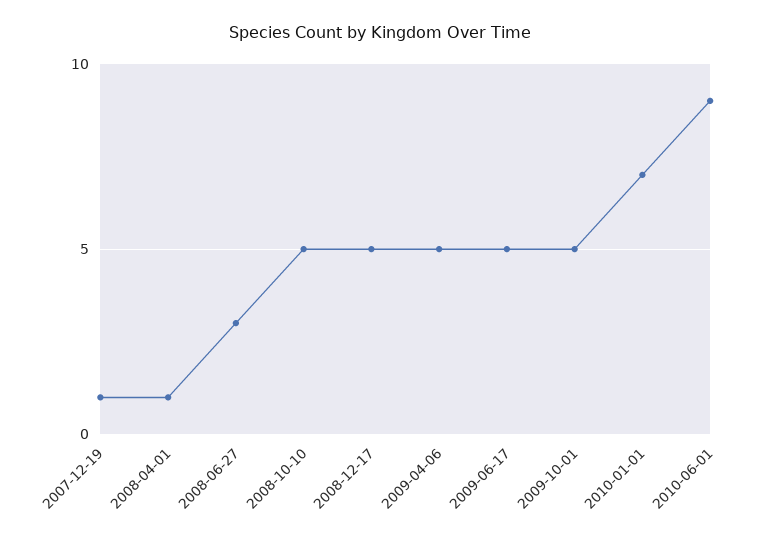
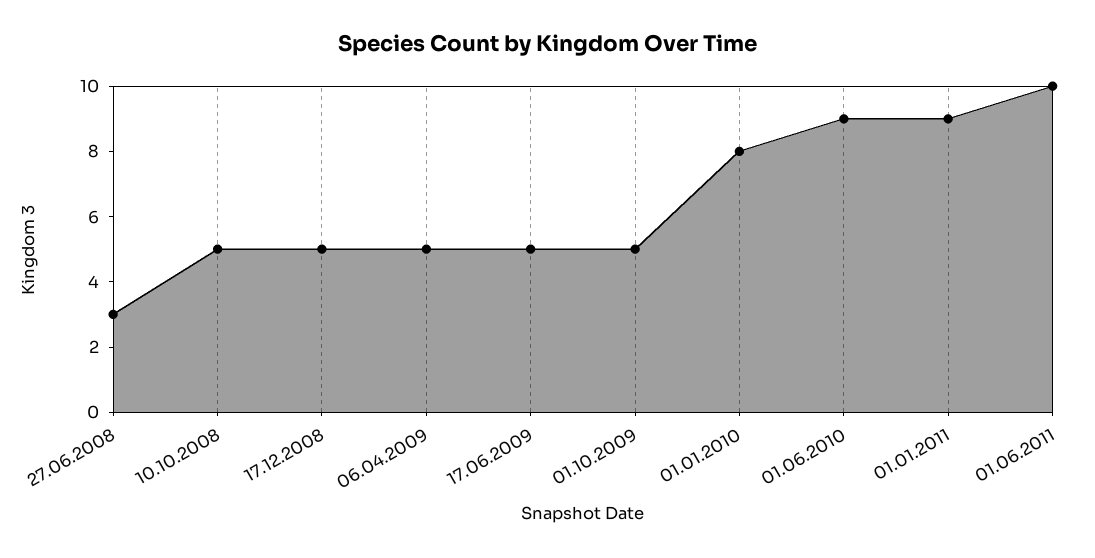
2007-12-19: 1 -> none
2008-04-01: 1 -> none
2010-01-01: 7 -> 8
01.01.2011: none -> 9
01.06.2011: none -> 10

